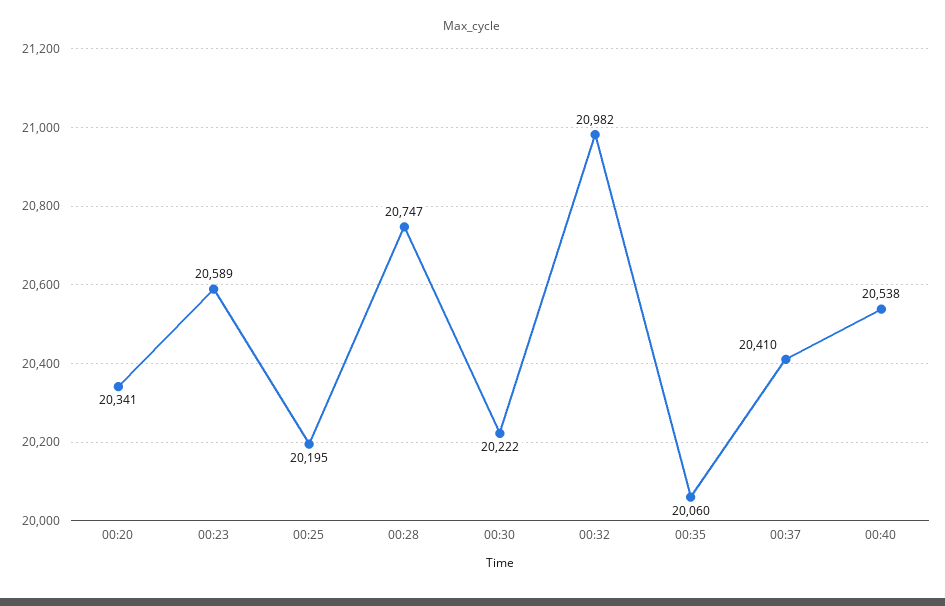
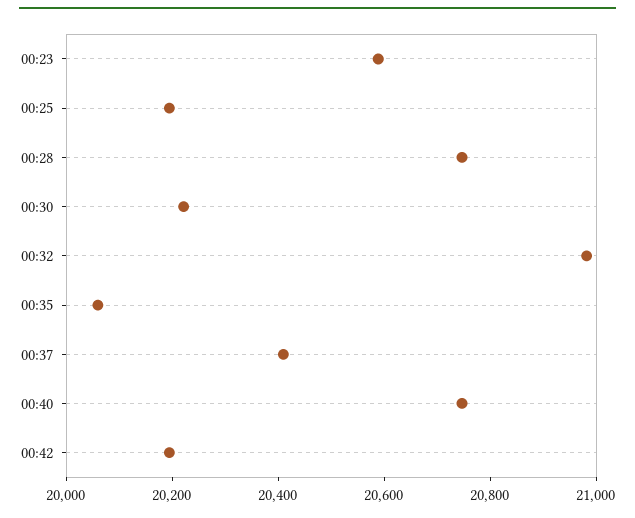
00:20: 20341 -> none
00:40: 20538 -> 20750
00:42: none -> 20200

